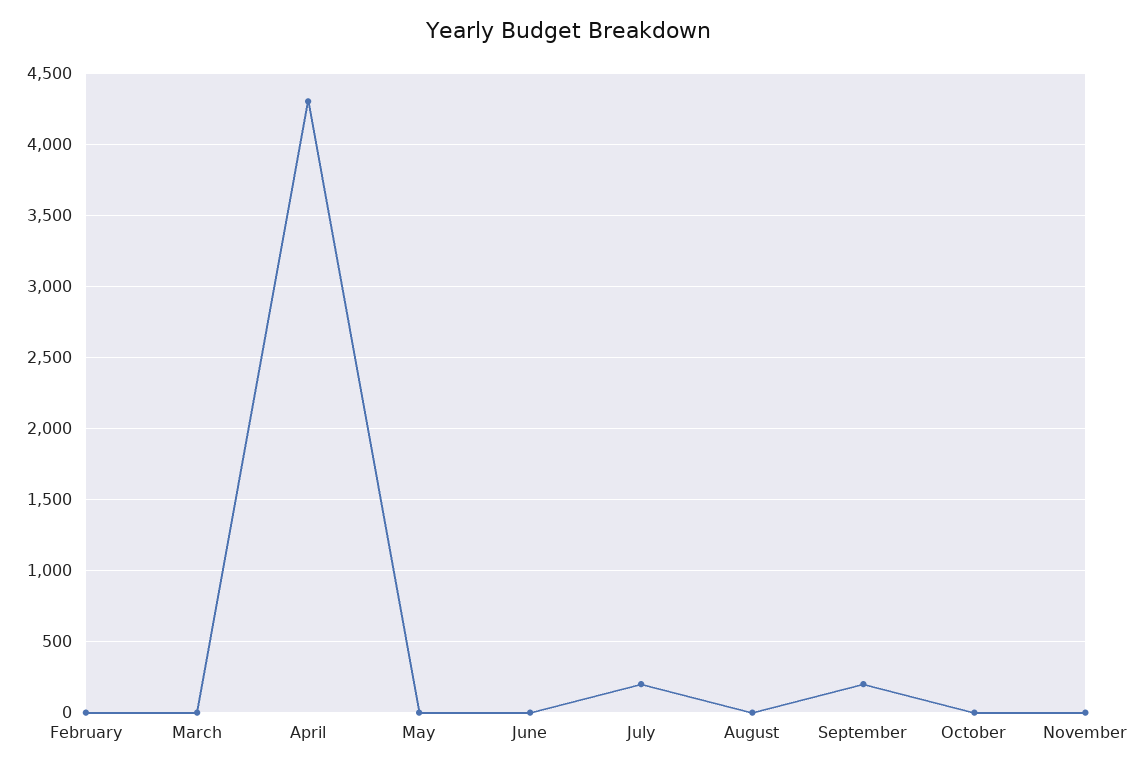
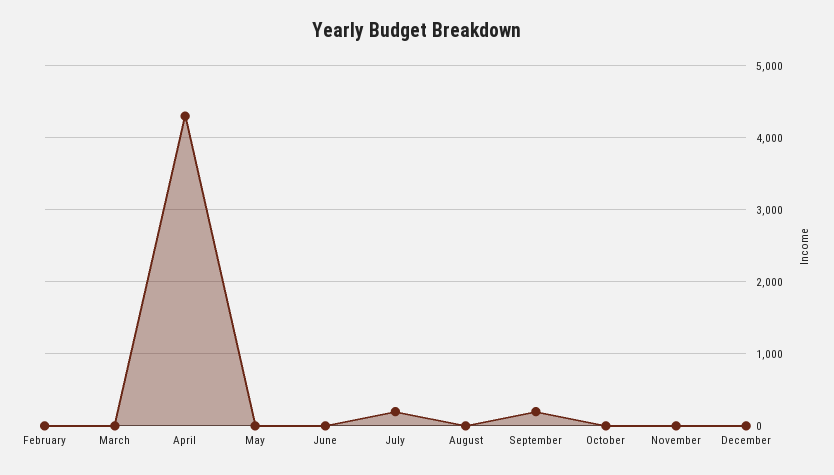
December: none -> 0

